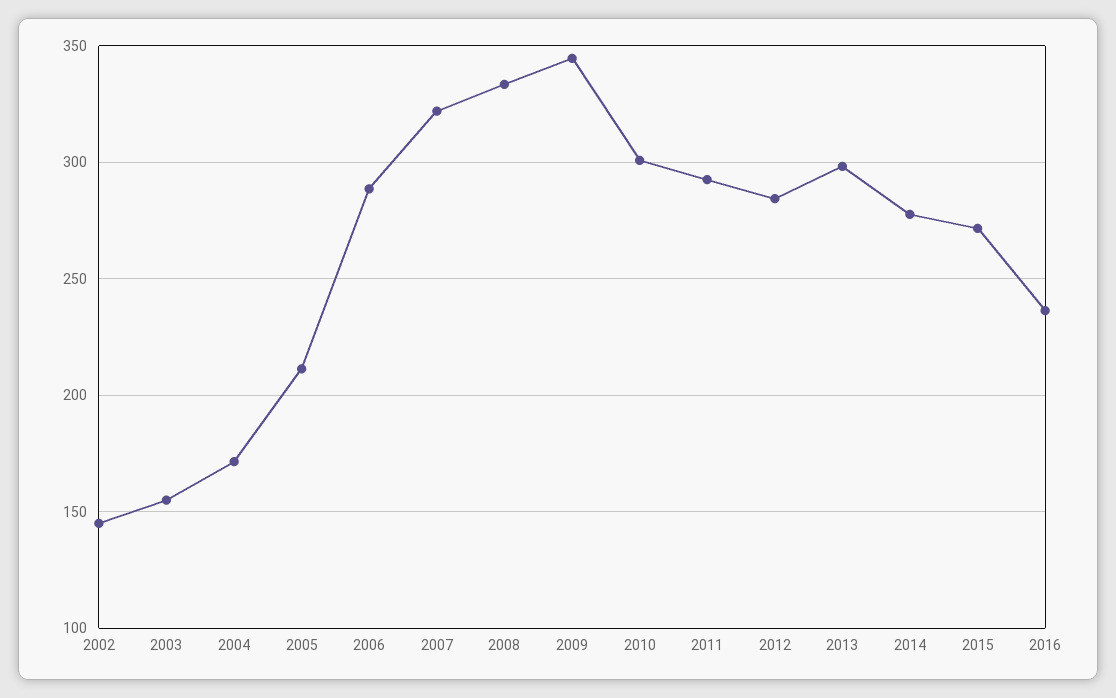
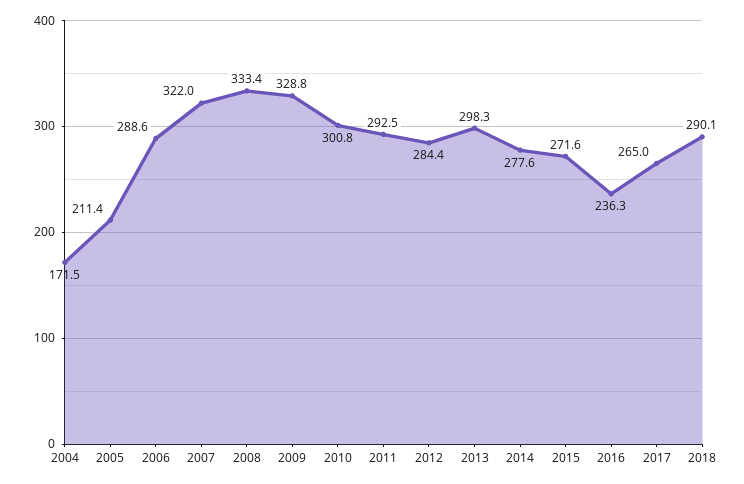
2002: 145 -> none
2003: 155 -> none
2009: 345 -> 328.8
2017: none -> 265
2018: none -> 290.1

